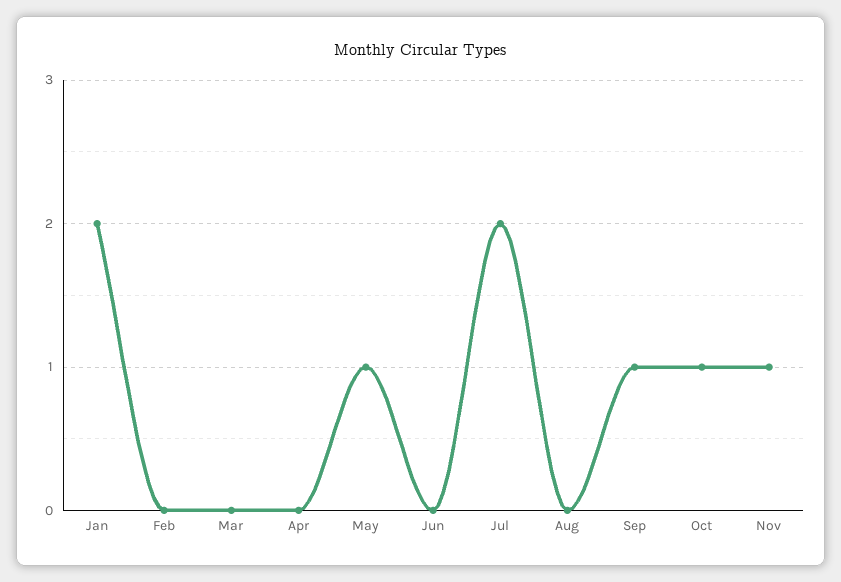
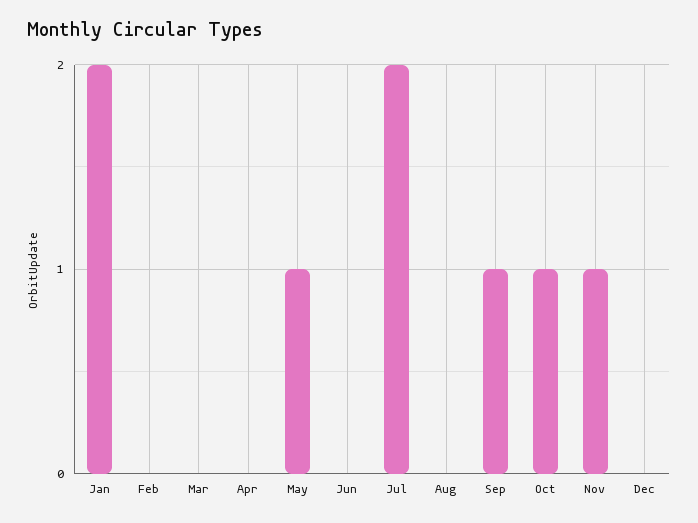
Dec: none -> 0

